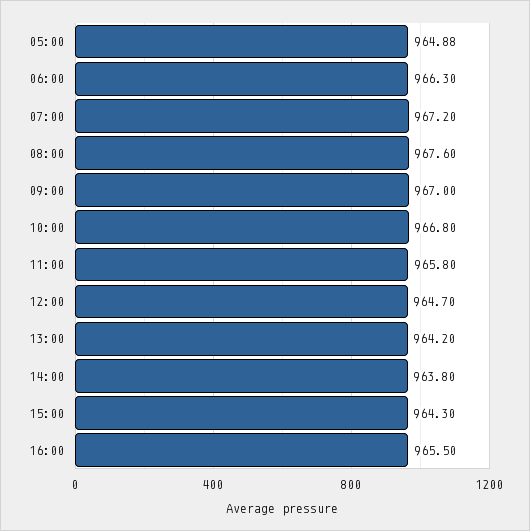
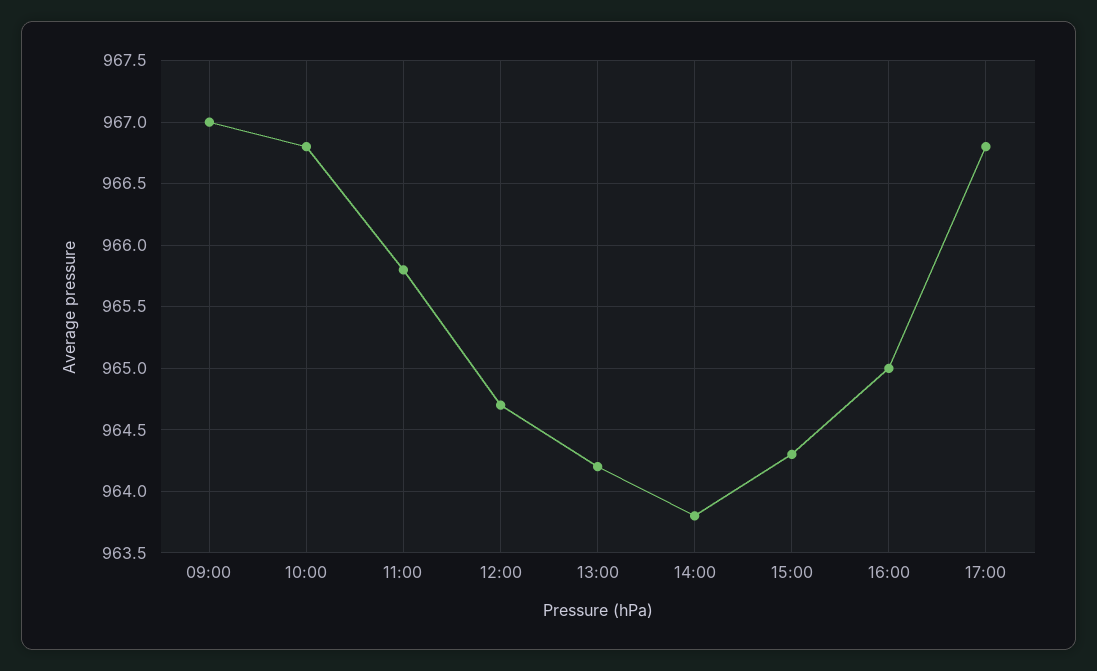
05:00: 964.88 -> none
06:00: 966.3 -> none
07:00: 967.2 -> none
08:00: 967.6 -> none
16:00: 965.5 -> 965
17:00: none -> 966.8

